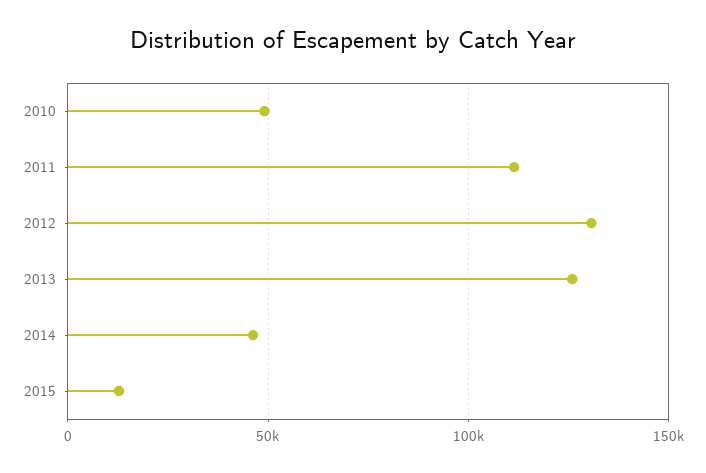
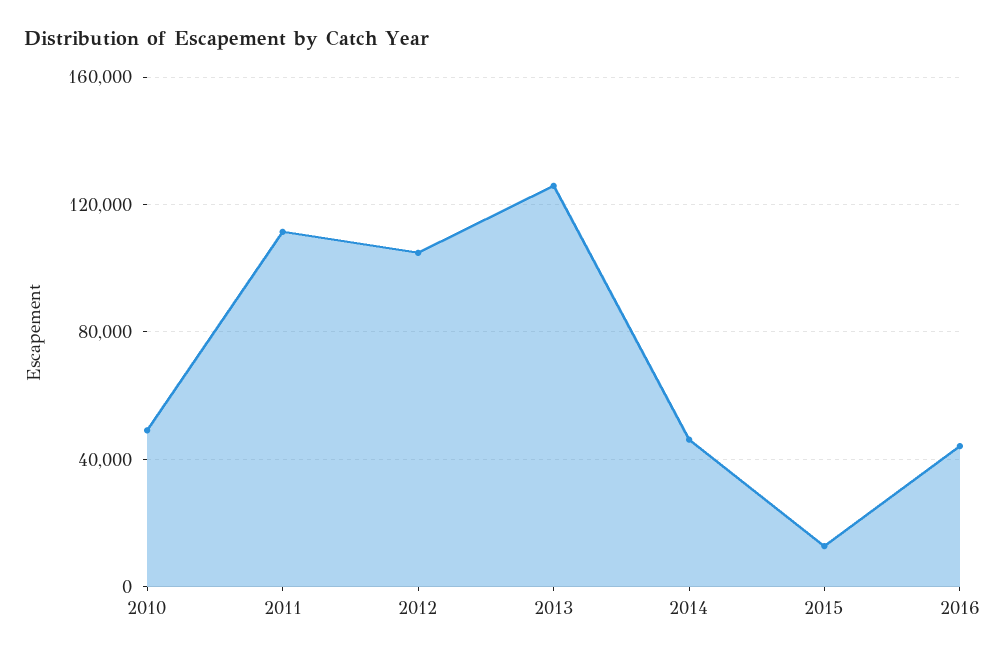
2012: 130000 -> 105000
2016: none -> 45000

